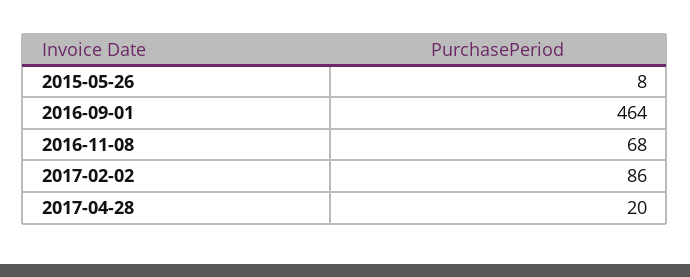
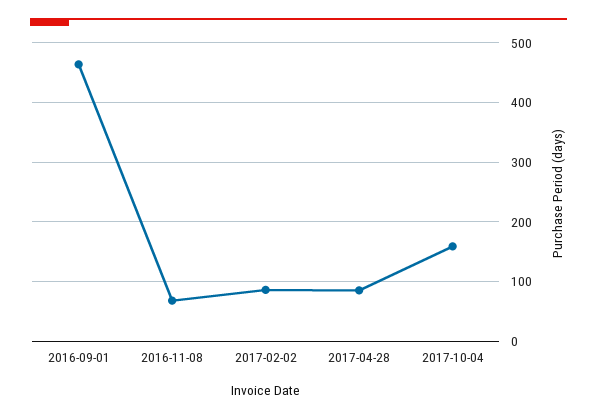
2015-05-26: 8 -> none
2017-04-28: 20 -> 80
2017-10-04: none -> 160

